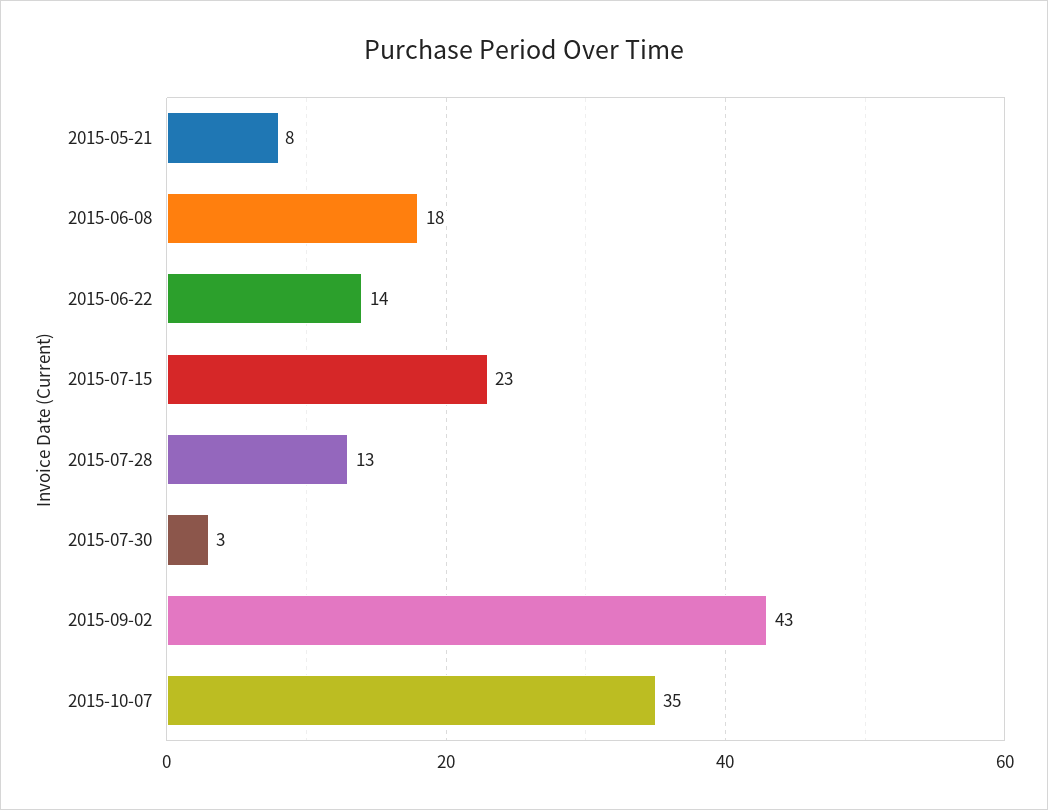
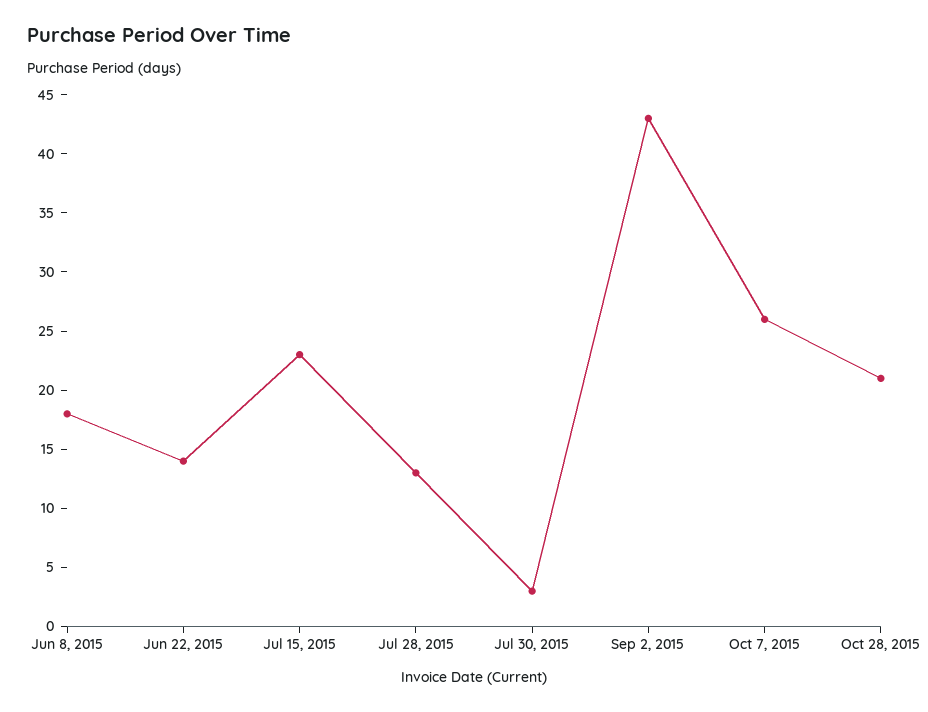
2015-05-21: 8 -> none
2015-10-07: 35 -> 26
Oct 28, 2015: none -> 21

